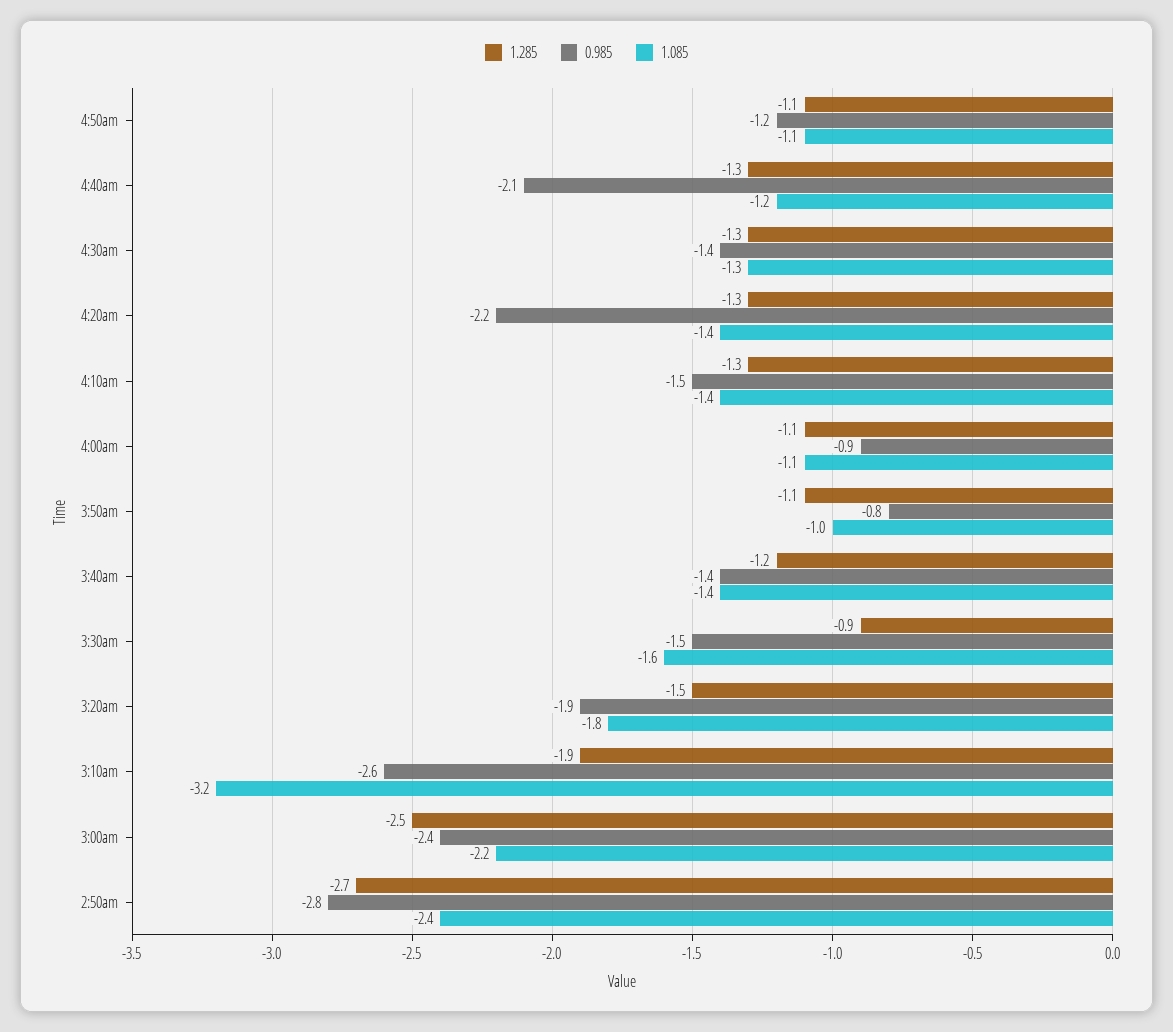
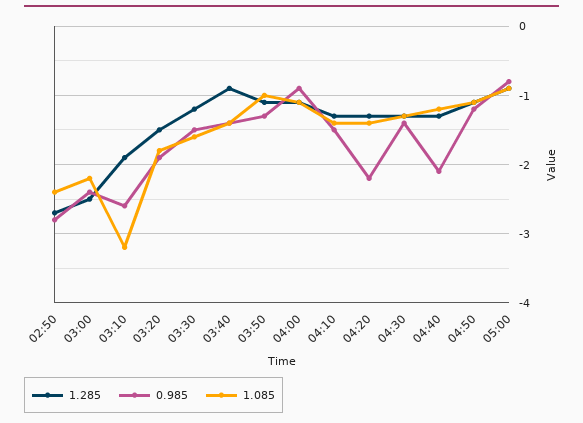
0.985, 3:50am: -0.8 -> -1.3
1.285, 3:40am: -1.2 -> -0.9
1.285, 3:30am: -0.9 -> -1.2
1.285, 05:00: none -> -0.9
0.985, 05:00: none -> -0.8
1.085, 05:00: none -> -0.9

